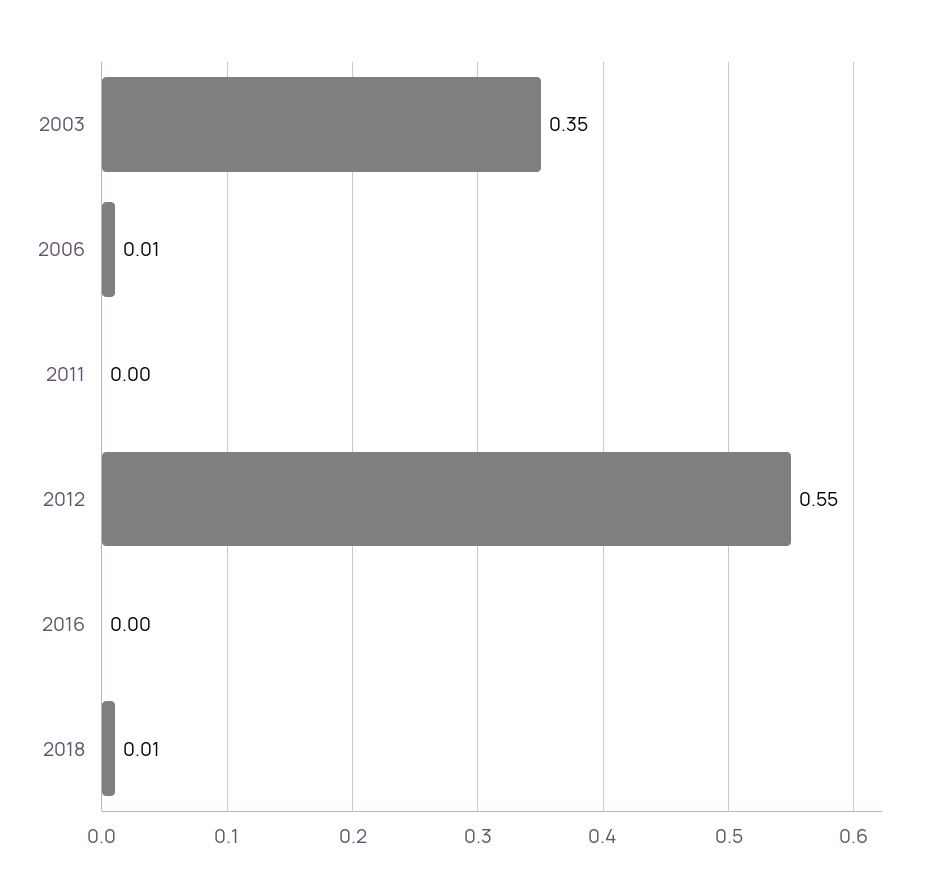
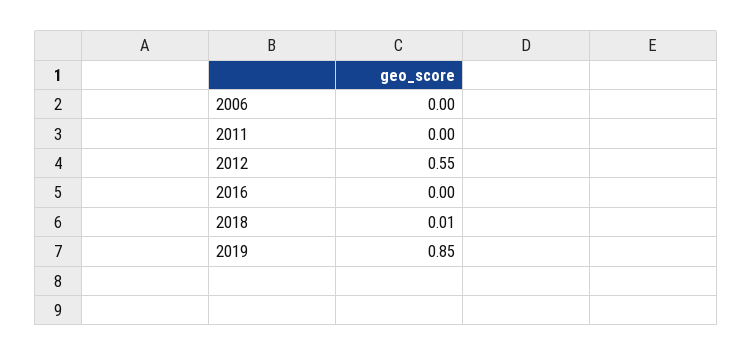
2003: 0.35 -> none
2006: 0.01 -> 0
2019: none -> 0.85

